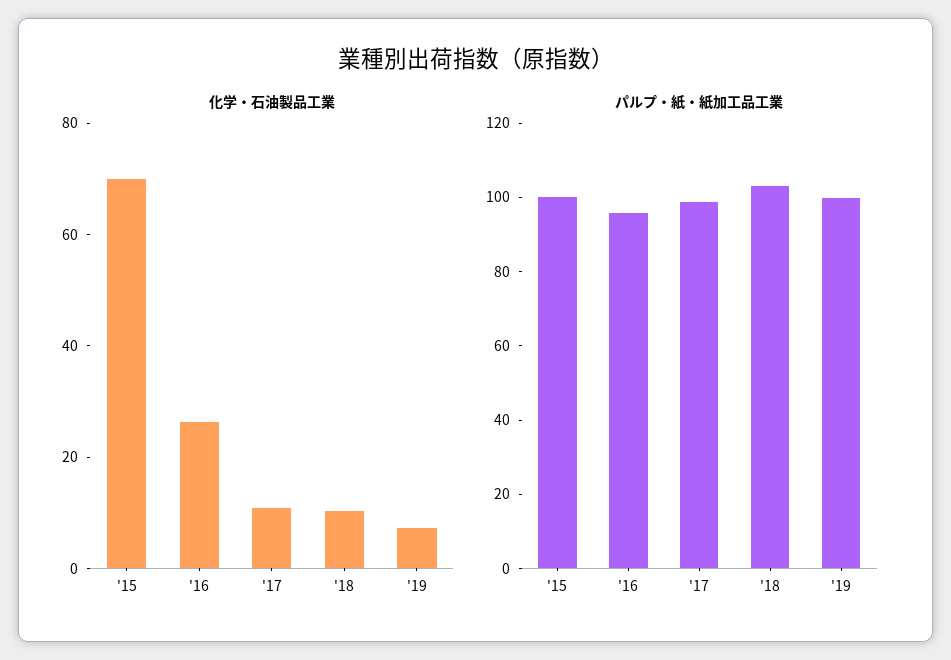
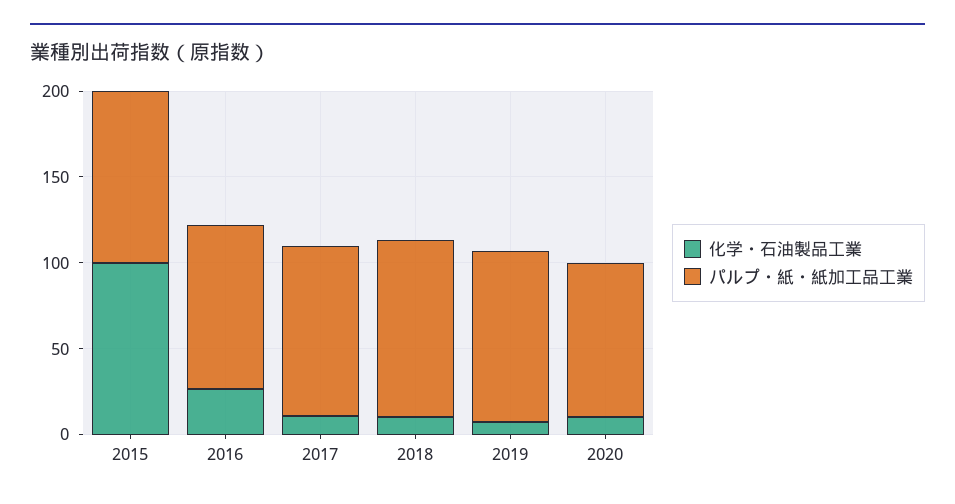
化学・石油製品工業, '15: 70 -> 100
化学・石油製品工業, 2020: none -> 10
パルプ・紙・紙加工品工業, 2020: none -> 90

